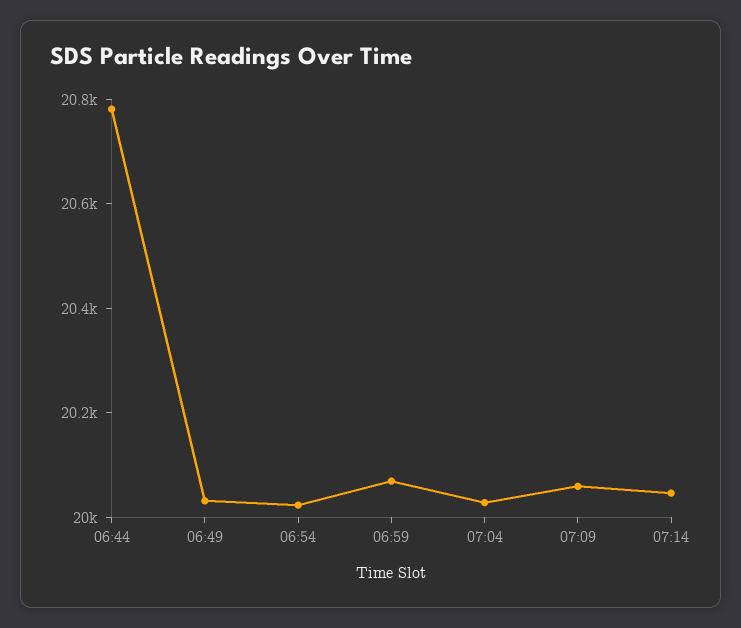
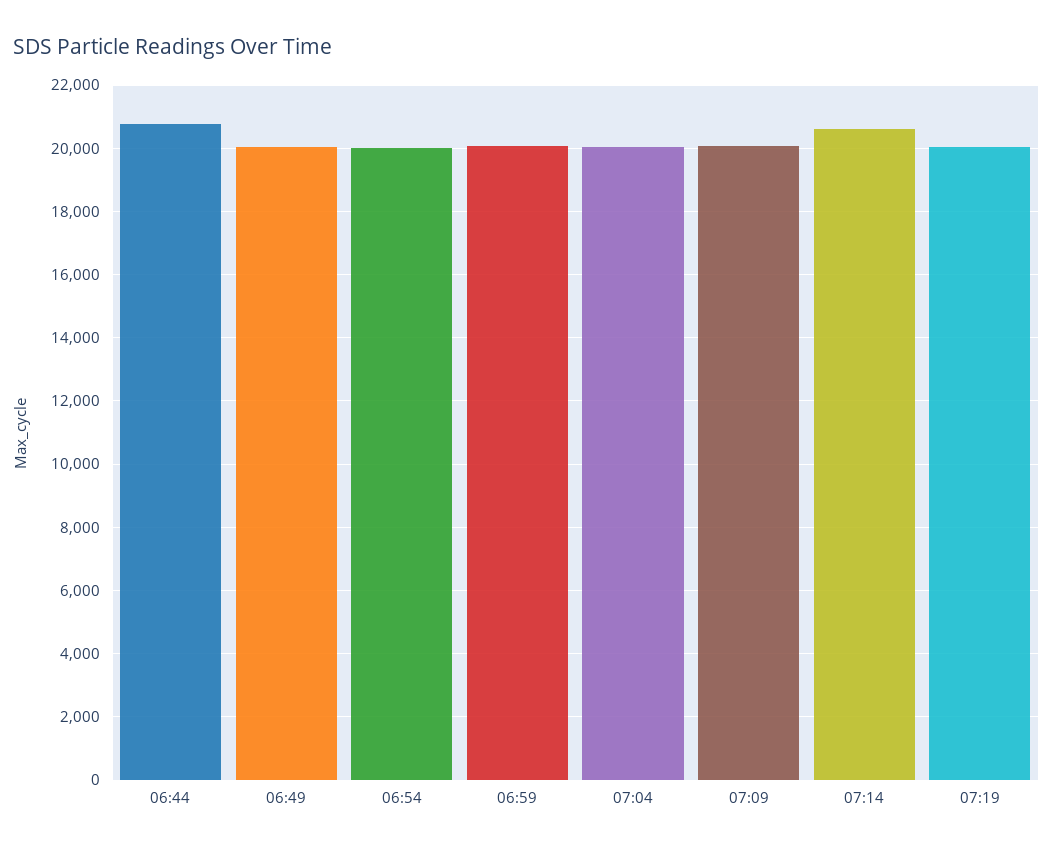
07:14: 20050 -> 20600
07:19: none -> 20000

